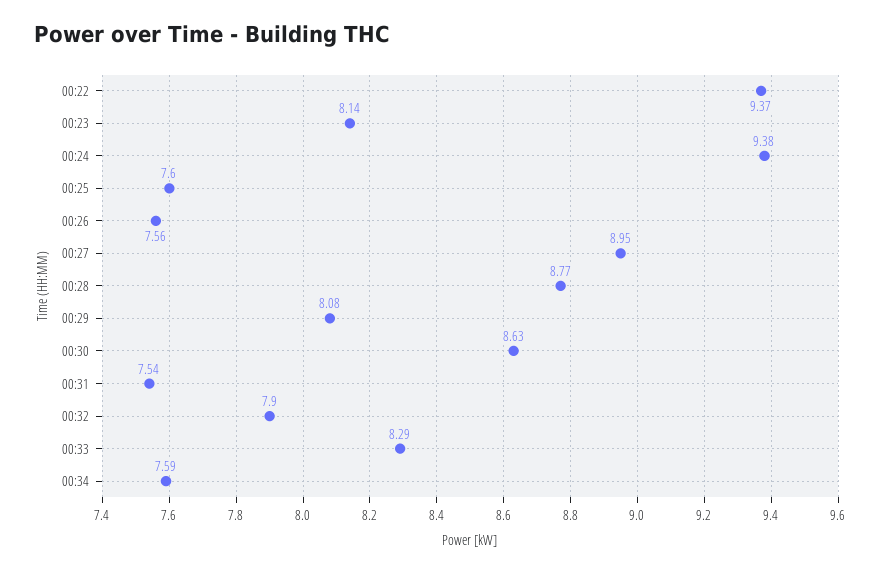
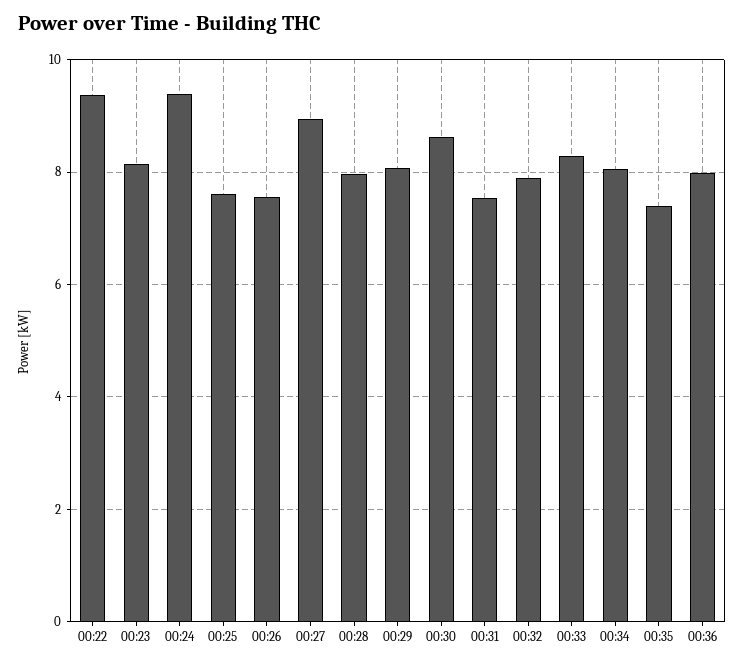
00:28: 8.77 -> 8
00:34: 7.59 -> 8
00:35: none -> 7.4
00:36: none -> 8

